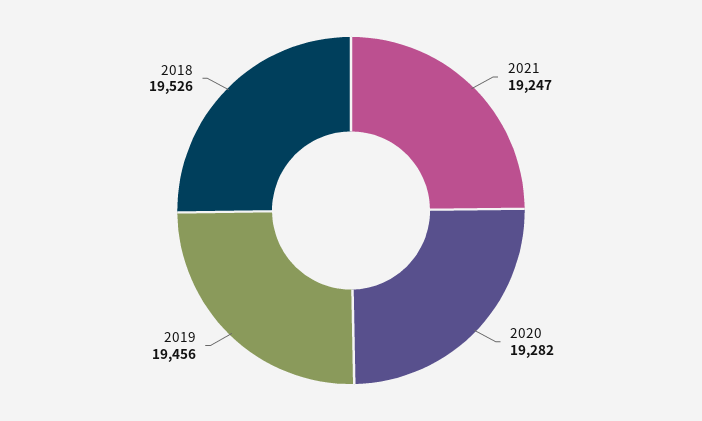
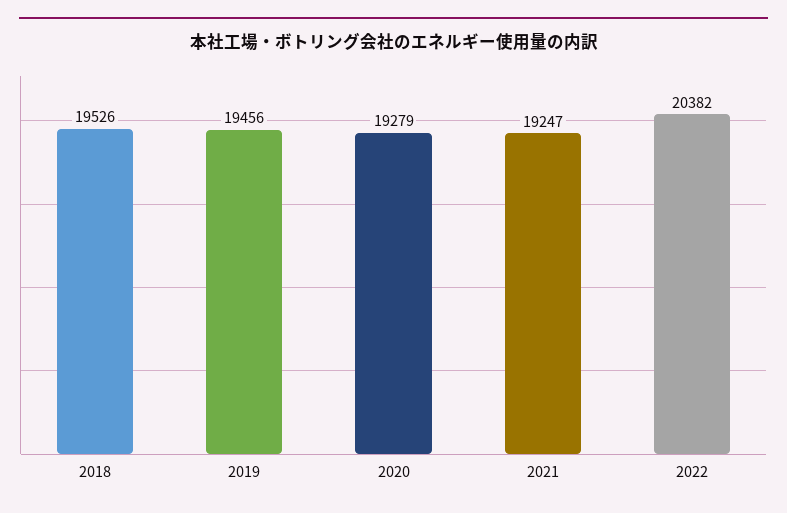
2020: 19282 -> 19279
2022: none -> 20382

